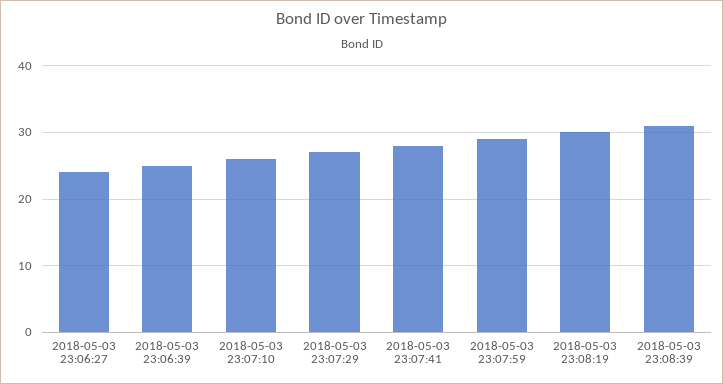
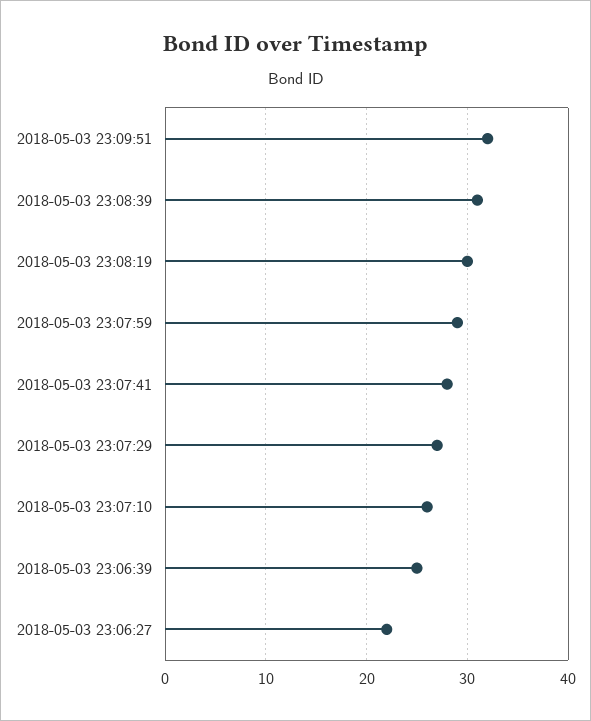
2018-05-03 23:06:27: 24 -> 22
2018-05-03 23:09:51: none -> 32

